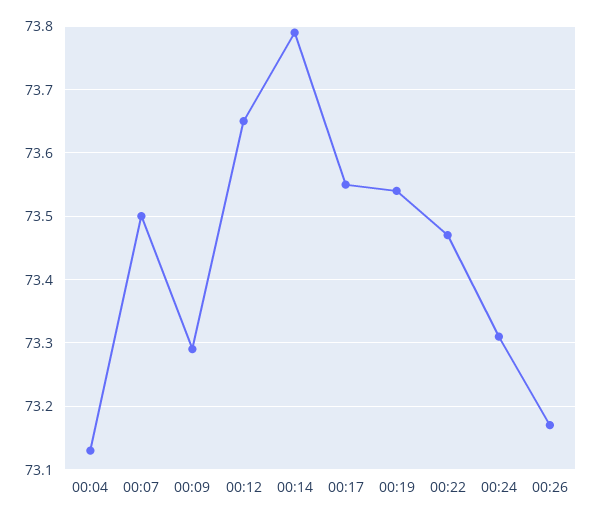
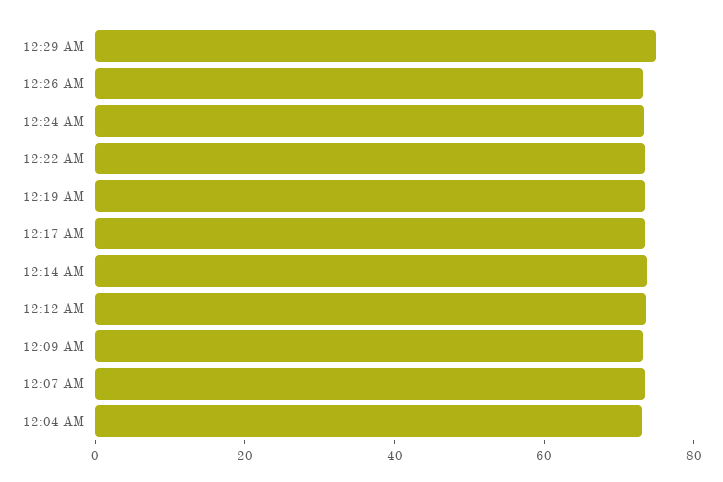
12:29 AM: none -> 75

